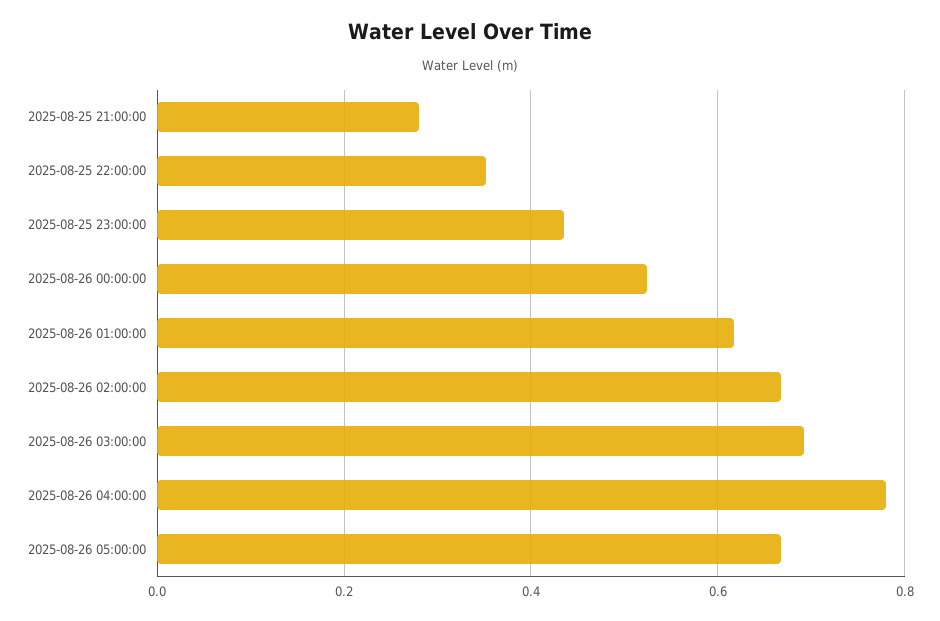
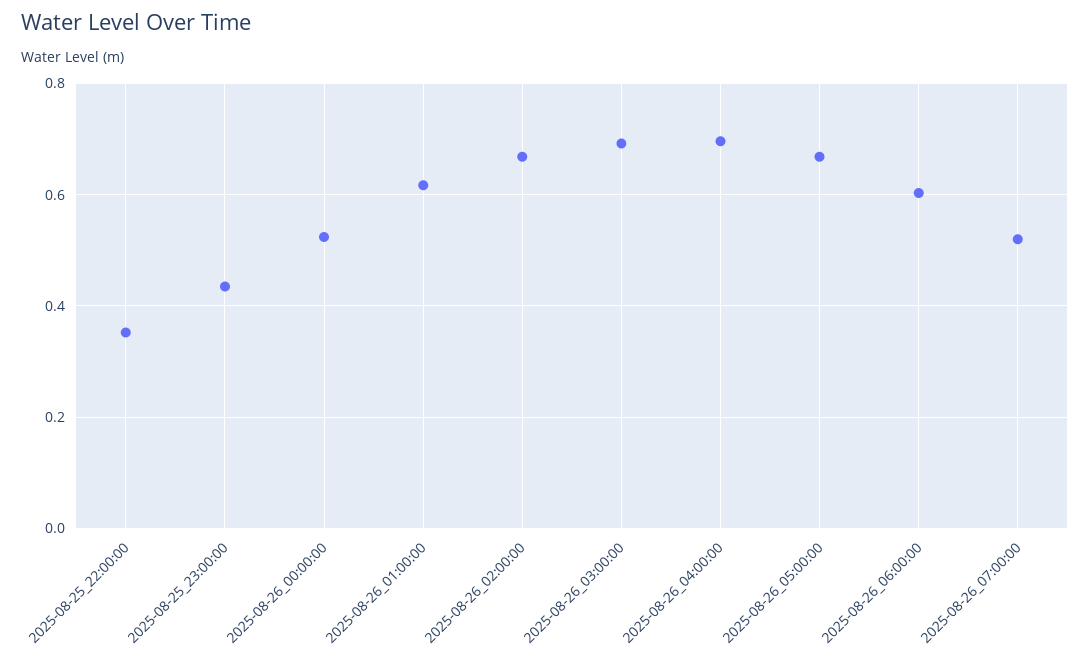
2025-08-25 21:00:00: 0.28 -> none
2025-08-26 04:00:00: 0.78 -> 0.7
2025-08-26_06:00:00: none -> 0.6
2025-08-26_07:00:00: none -> 0.52

